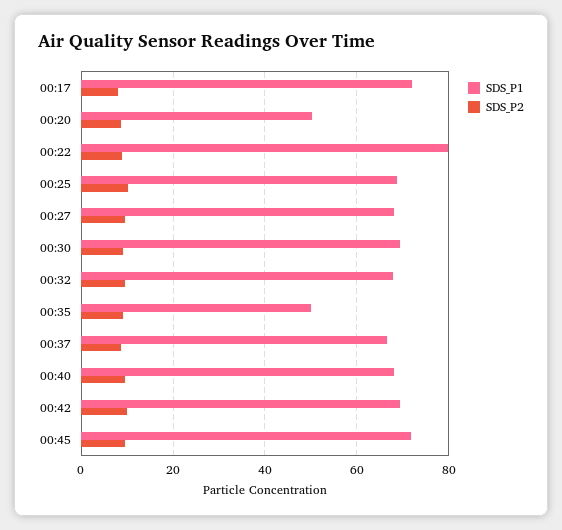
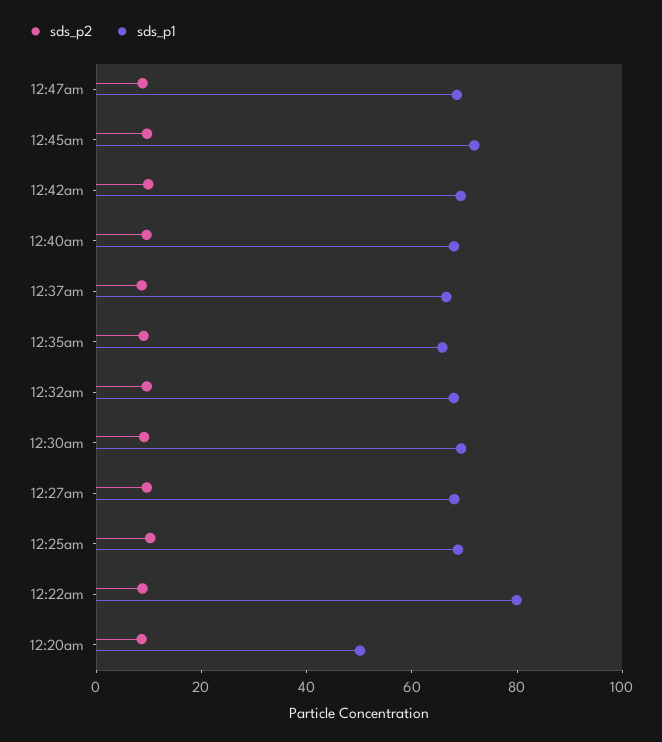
SDS_P1, 00:17: 72 -> none
SDS_P2, 00:17: 8 -> none
SDS_P1, 00:35: 50 -> 65
SDS_P2, 12:47am: none -> 10
SDS_P1, 12:47am: none -> 70

